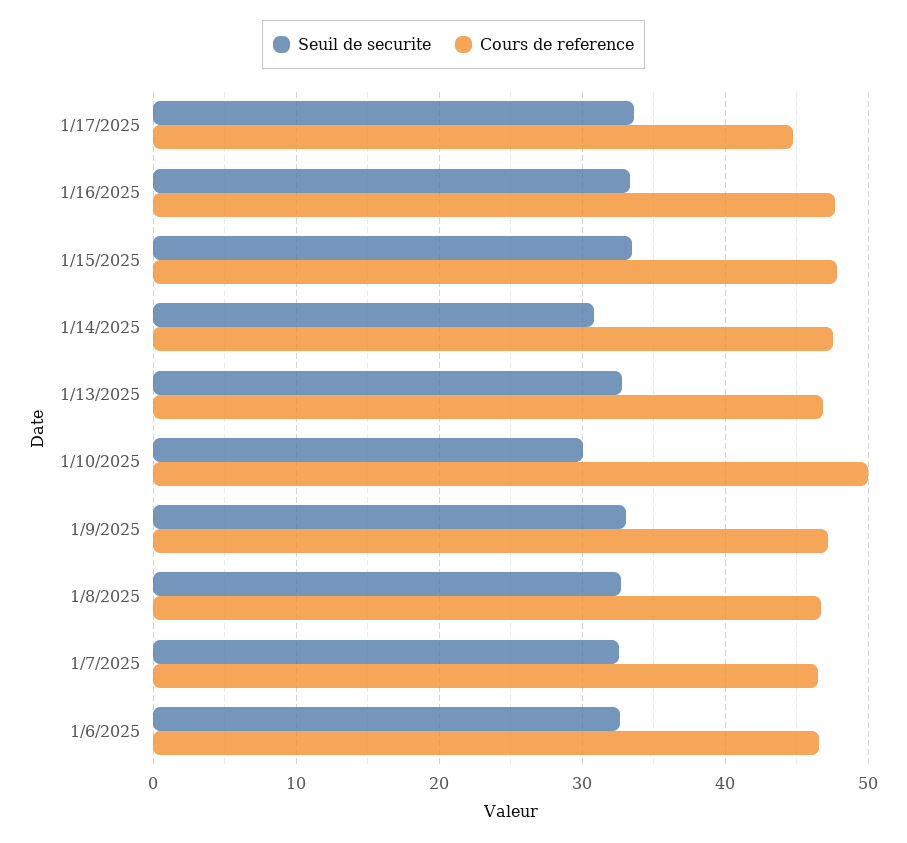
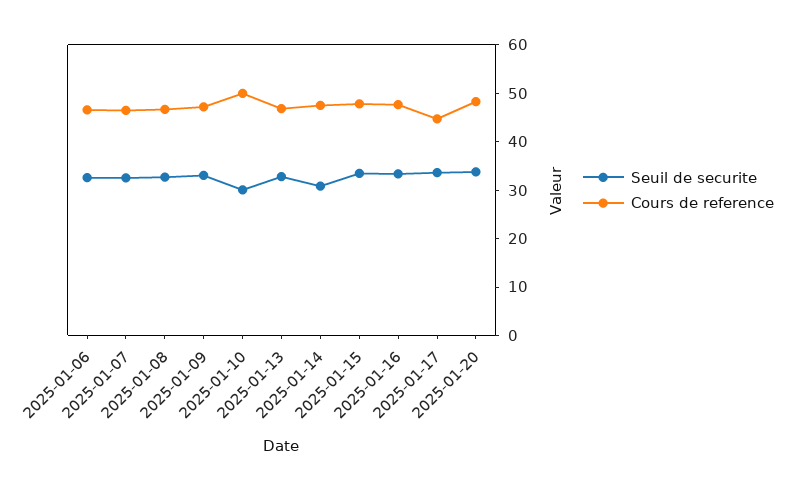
Seuil de securite, 2025-01-20: none -> 34
Cours de reference, 2025-01-20: none -> 48

